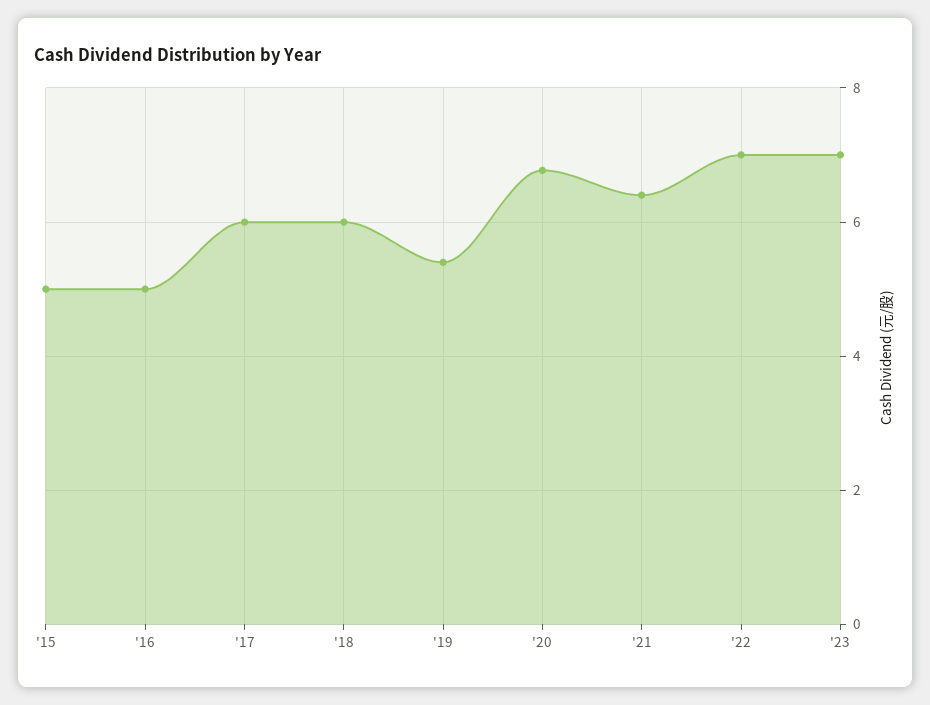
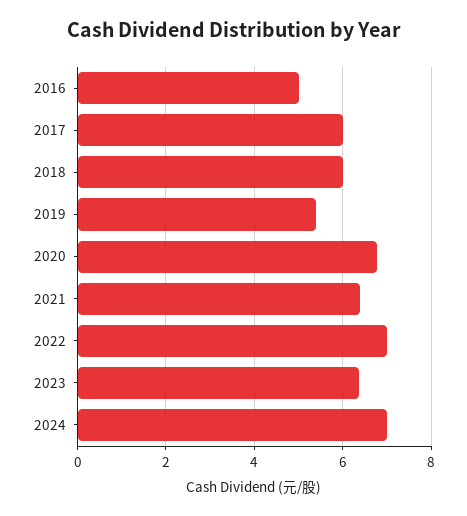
'15: 5 -> none
'23: 7 -> 6.4
2024: none -> 7

